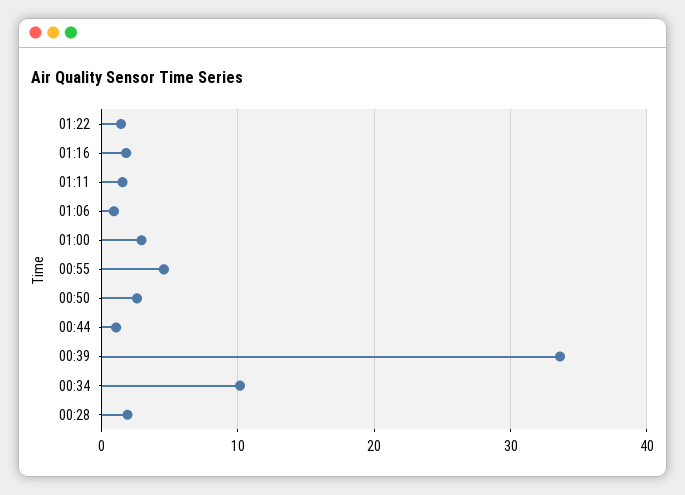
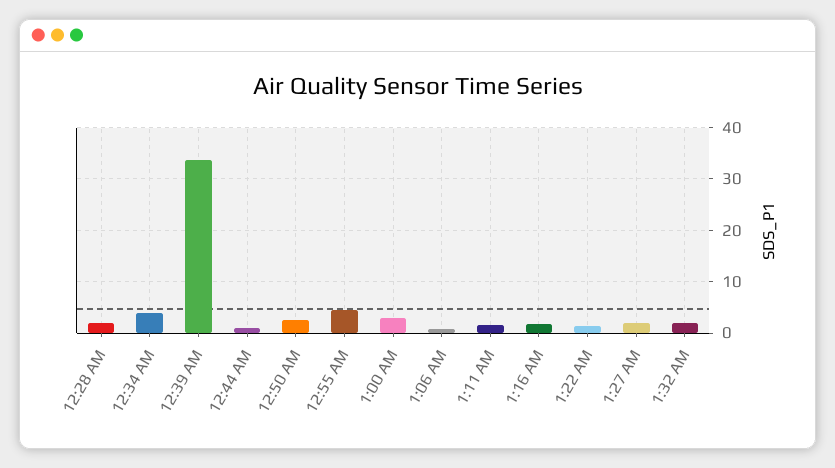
00:34: 10 -> 4
1:27 AM: none -> 2
1:32 AM: none -> 2

